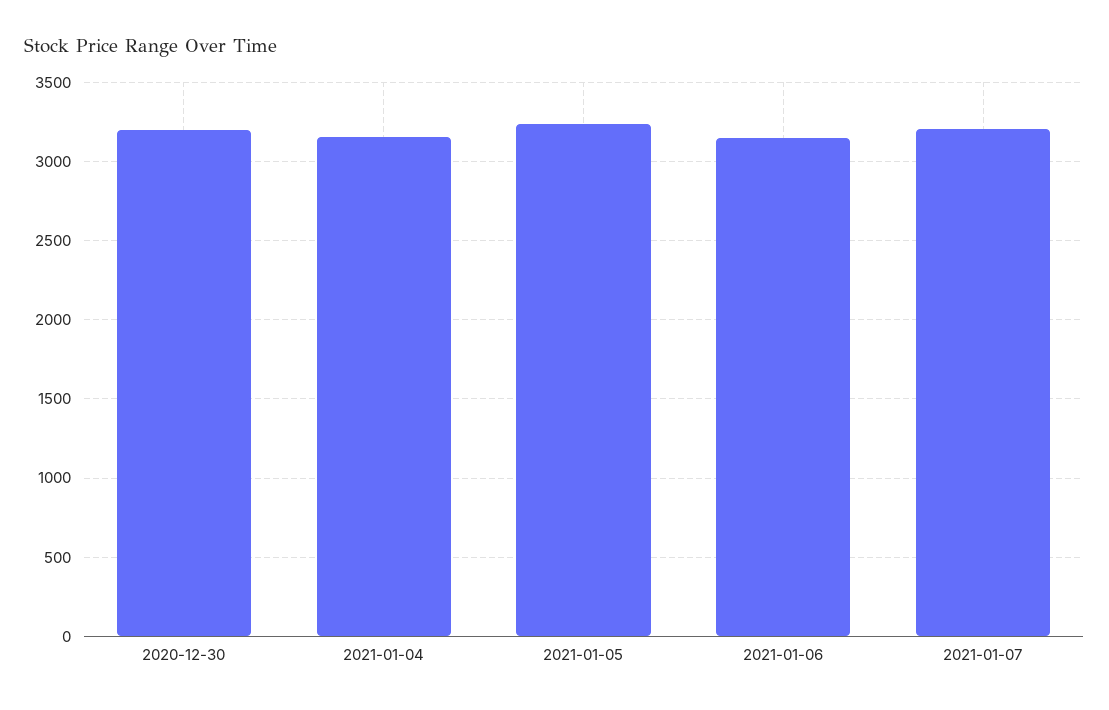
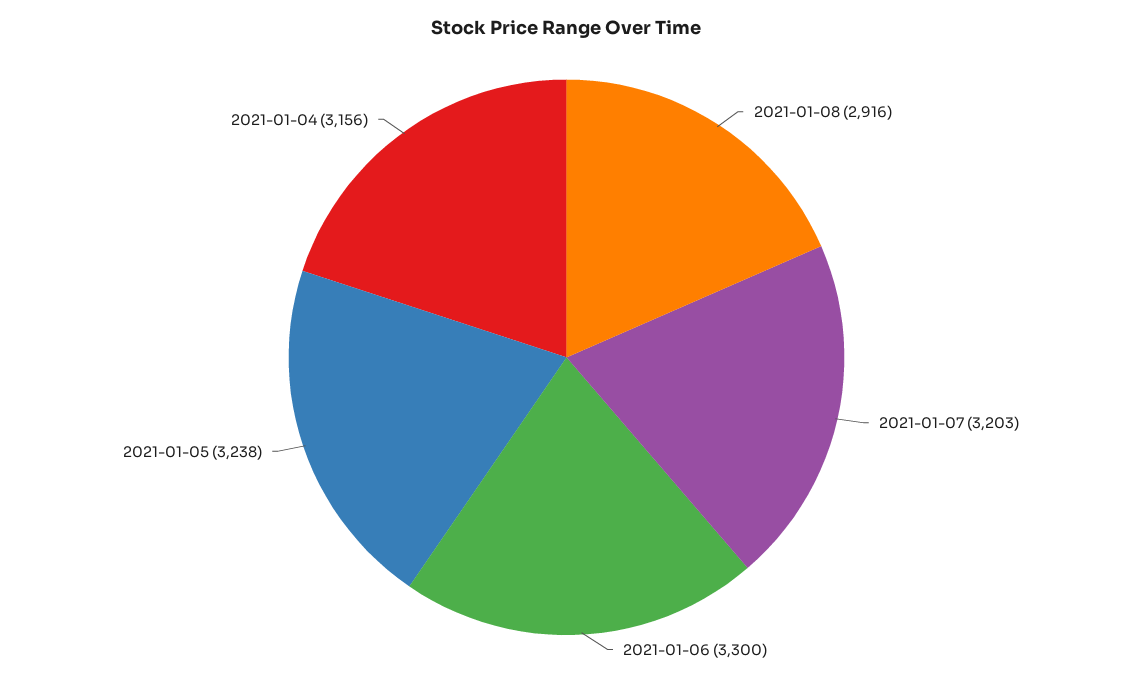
2020-12-30: 3200 -> none
2021-01-06: 3150 -> 3300
2021-01-08: none -> 2916

